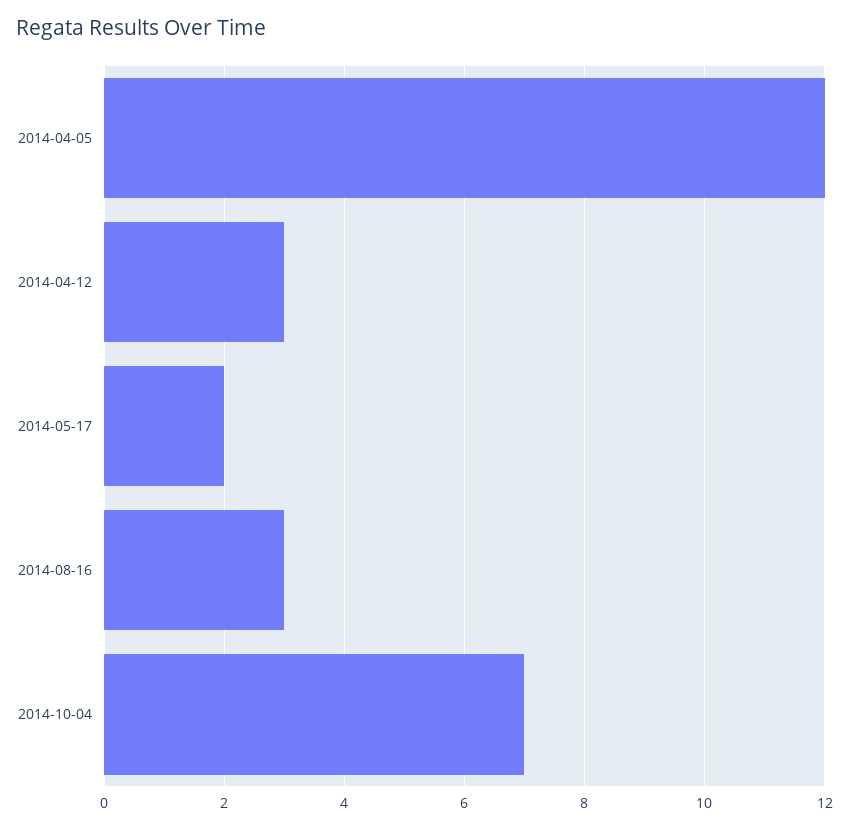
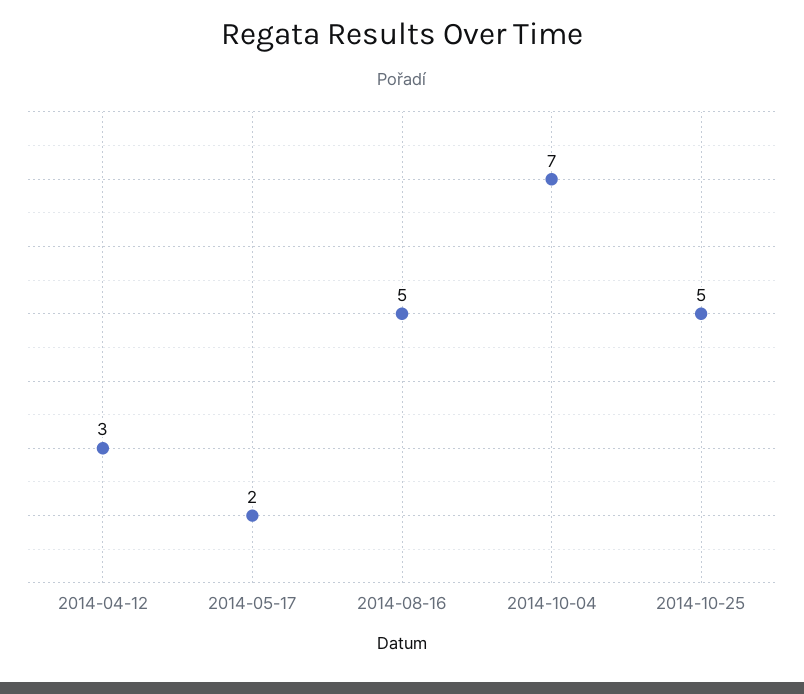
2014-04-05: 12 -> none
2014-08-16: 3 -> 5
2014-10-25: none -> 5

